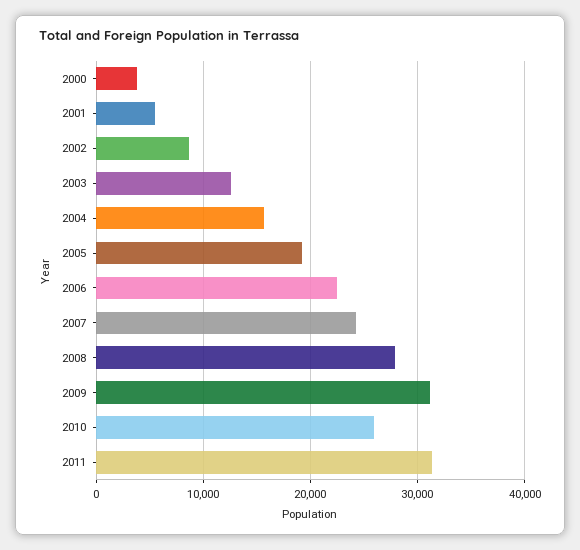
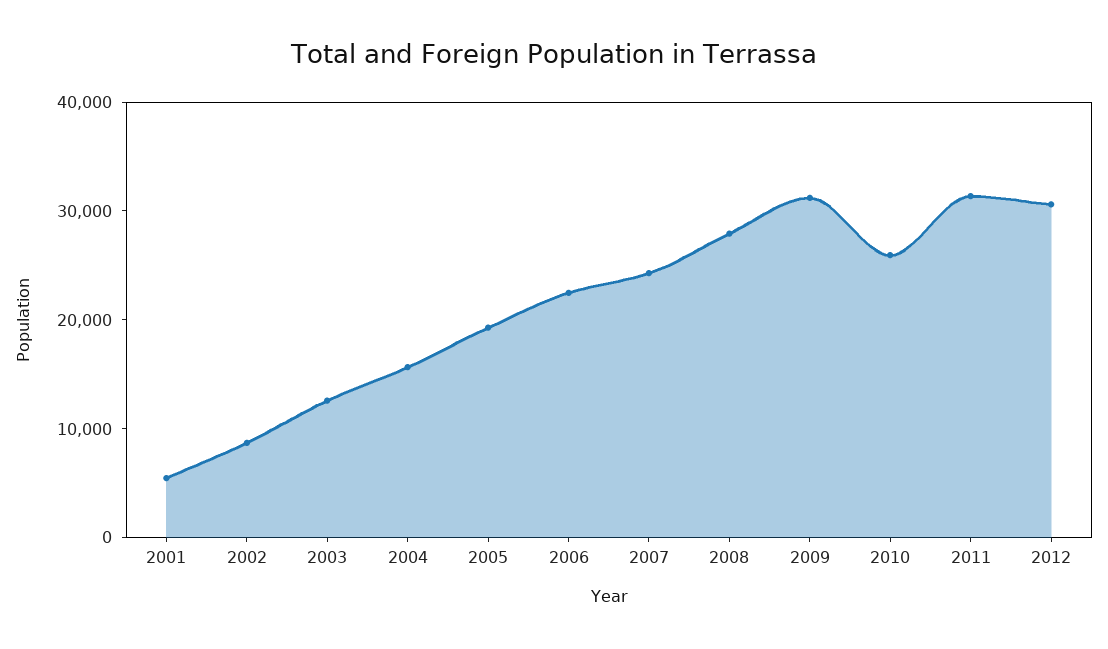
2000: 4000 -> none
2012: none -> 30000

